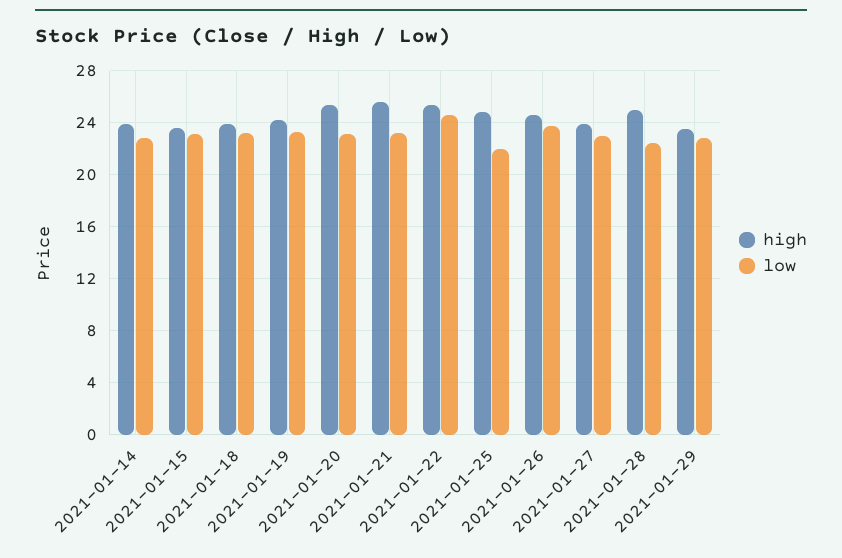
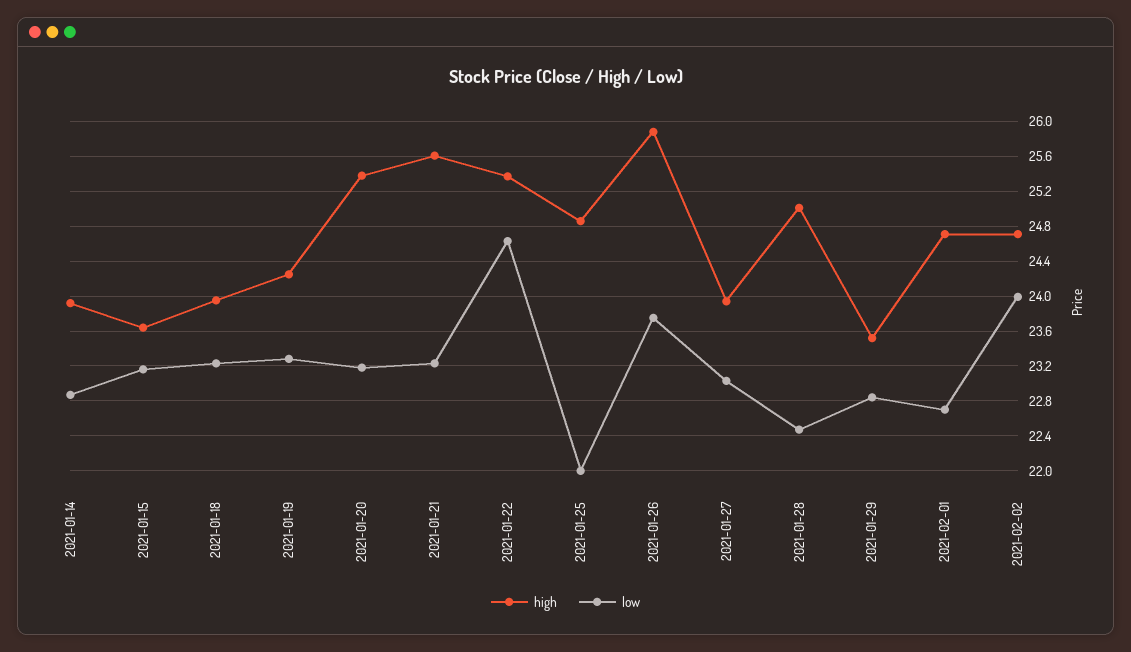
high, 2021-01-26: 24.5 -> 25.9
high, 2021-02-01: none -> 24.7
low, 2021-02-01: none -> 22.7
high, 2021-02-02: none -> 24.7
low, 2021-02-02: none -> 24

